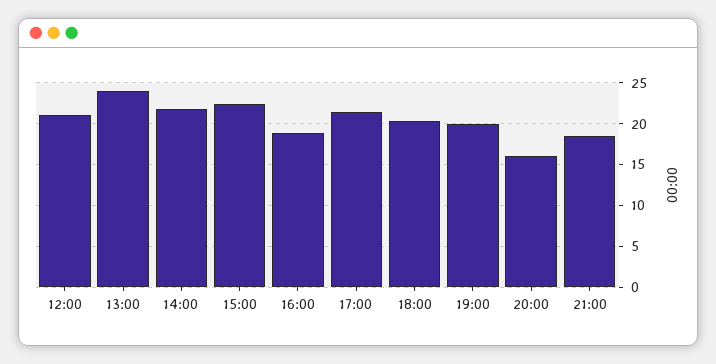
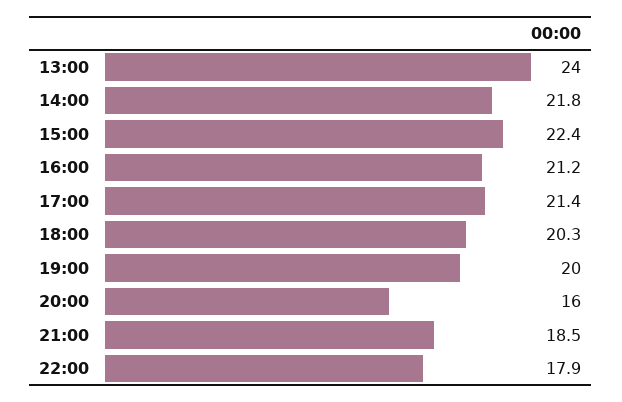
12:00: 21 -> none
16:00: 19 -> 21.2
22:00: none -> 17.9

